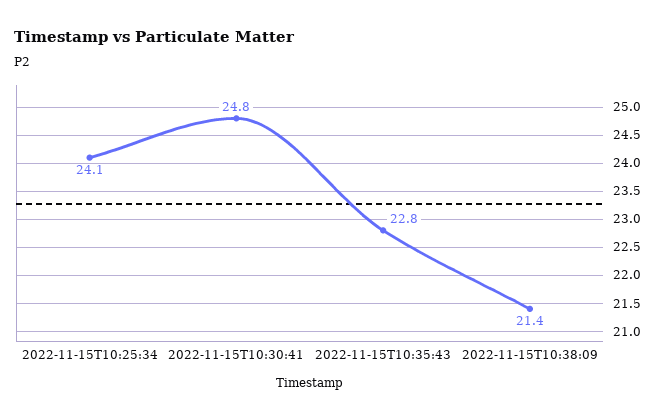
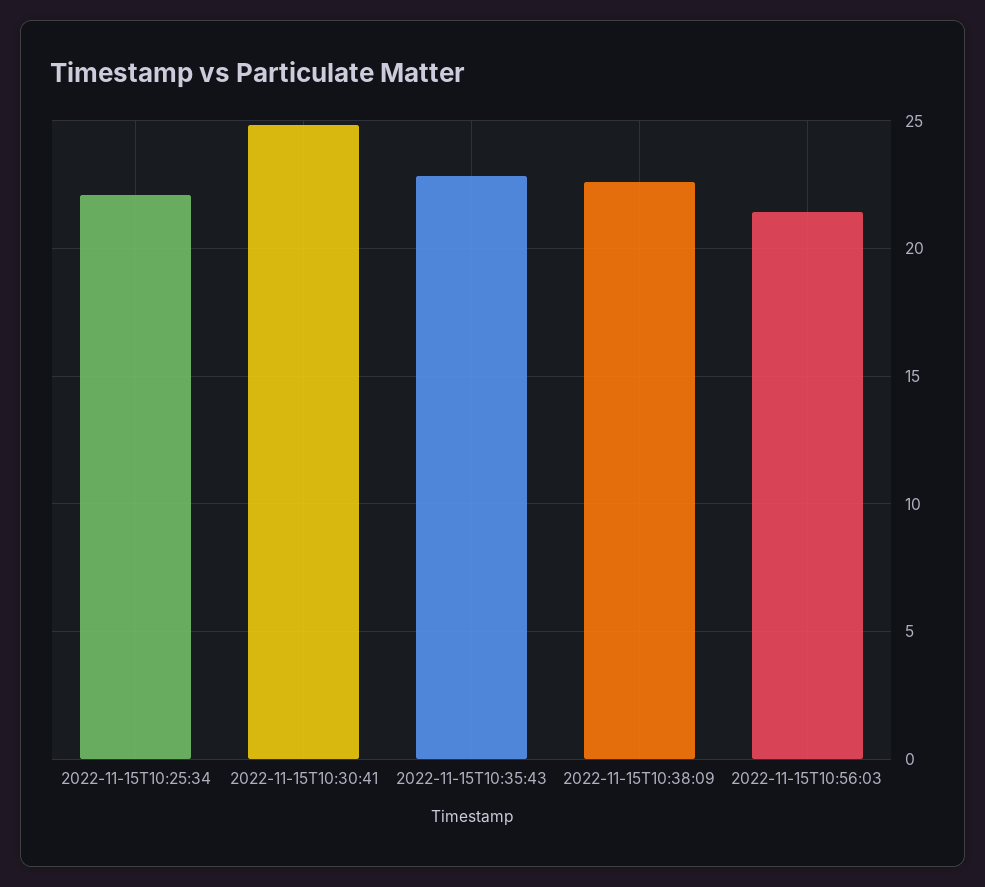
2022-11-15T10:25:34: 24.1 -> 22
2022-11-15T10:38:09: 21.4 -> 22.5
2022-11-15T10:56:03: none -> 21.5

